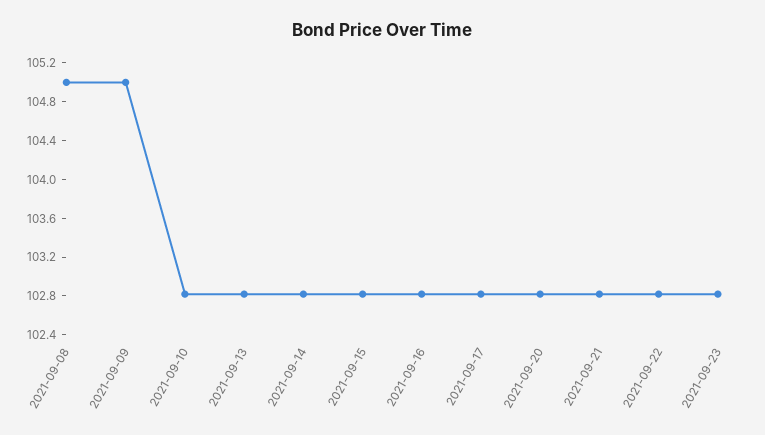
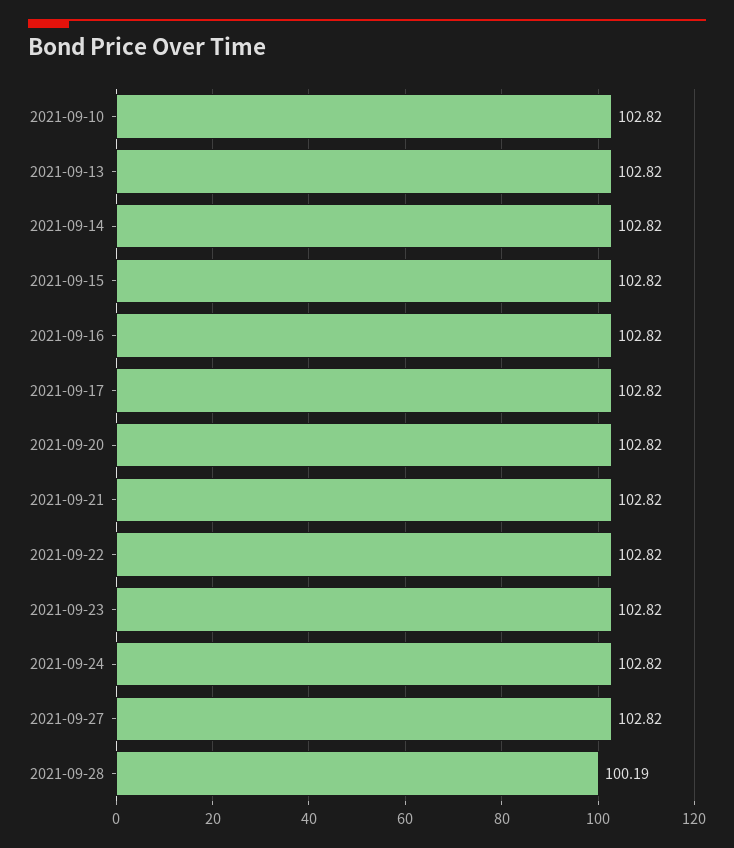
2021-09-08: 105 -> none
2021-09-09: 105 -> none
2021-09-24: none -> 102.82
2021-09-27: none -> 102.82
2021-09-28: none -> 100.19

